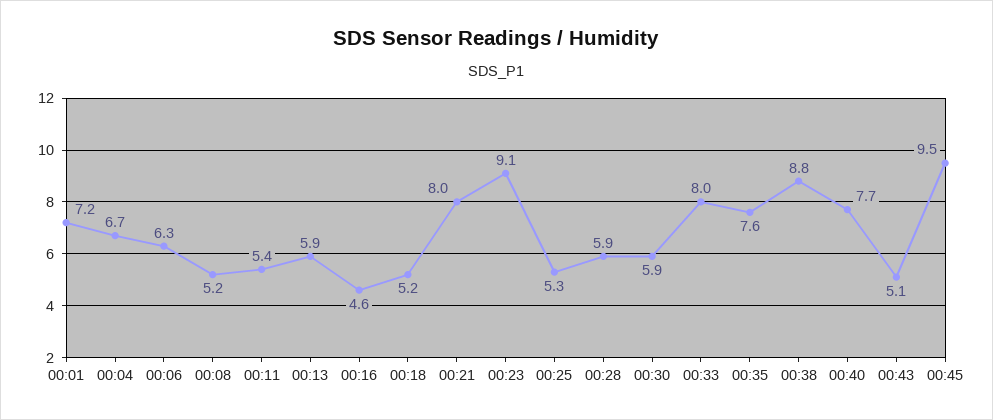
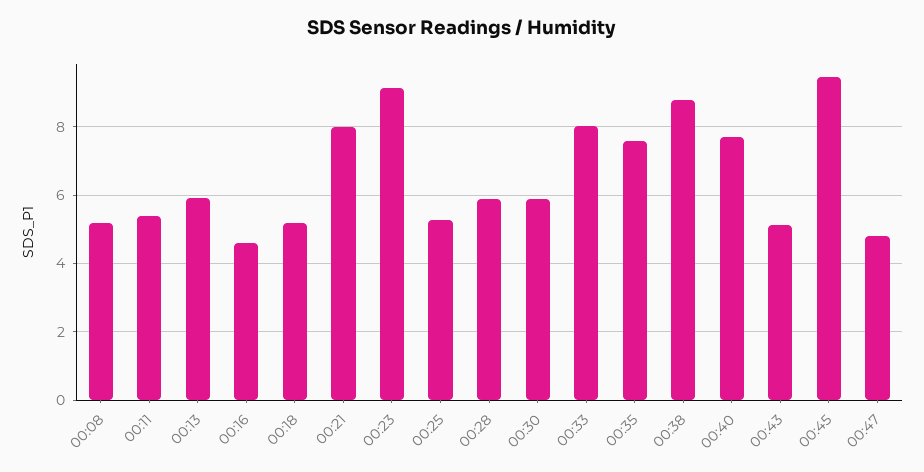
00:01: 7.2 -> none
00:04: 6.7 -> none
00:06: 6.3 -> none
00:47: none -> 4.8

